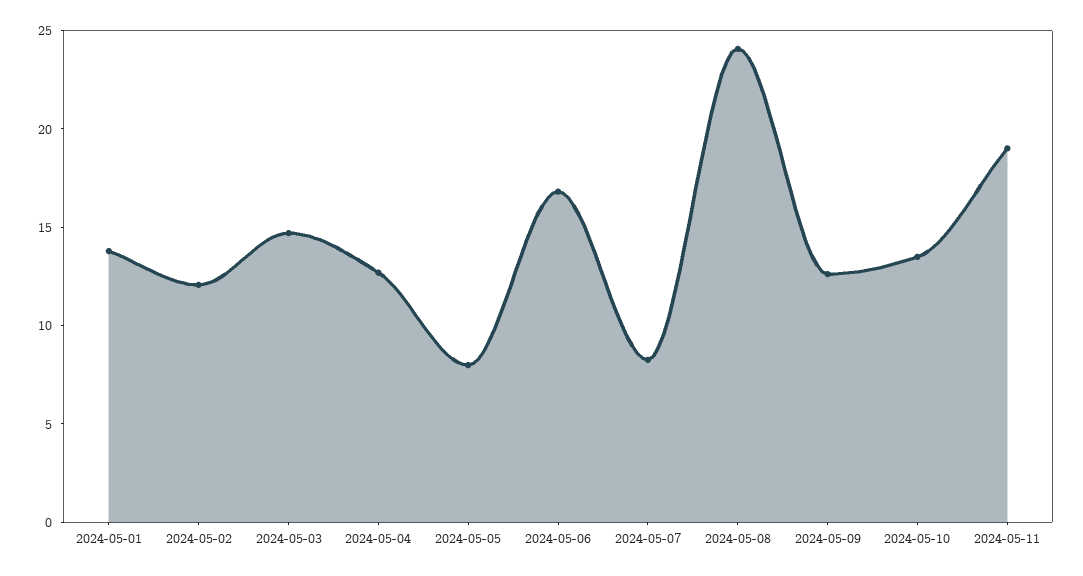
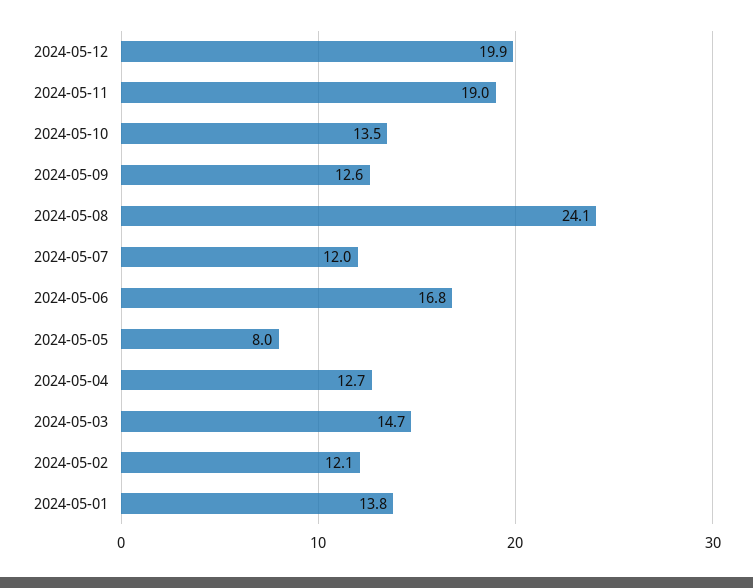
2024-05-07: 8 -> 12
2024-05-12: none -> 19.9

